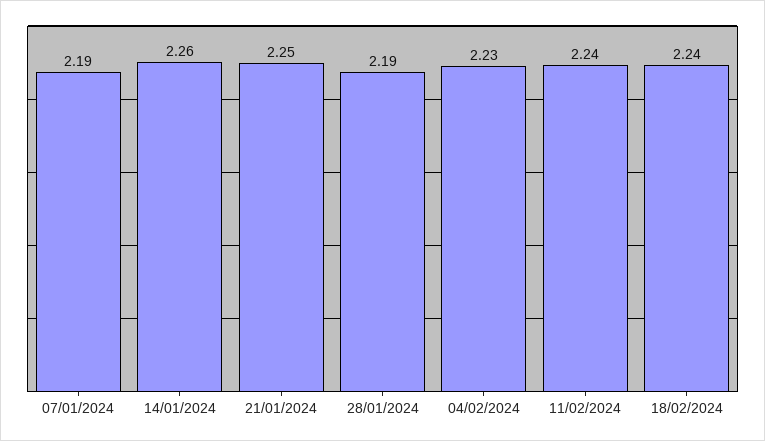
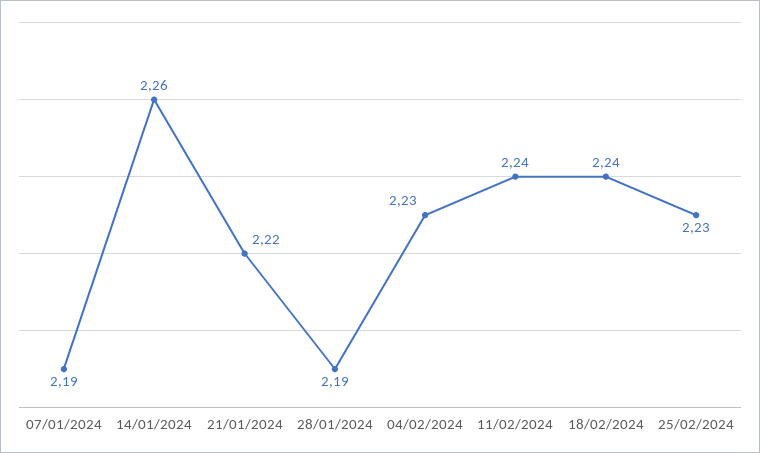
21/01/2024: 2.25 -> 2.22
25/02/2024: none -> 2.23

